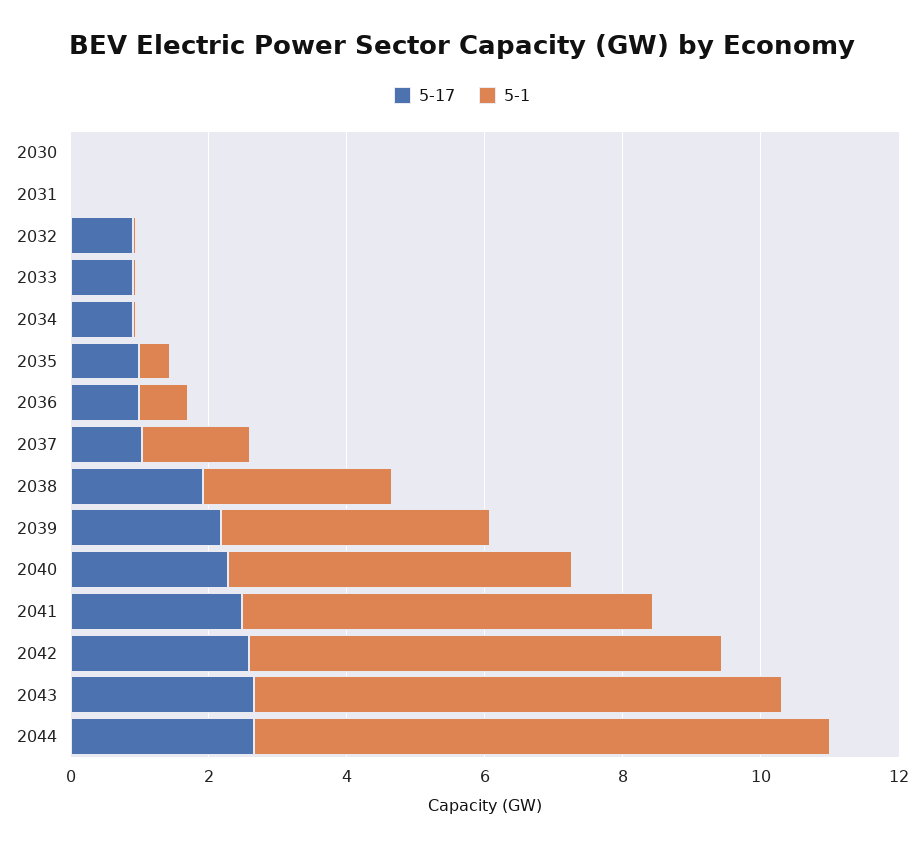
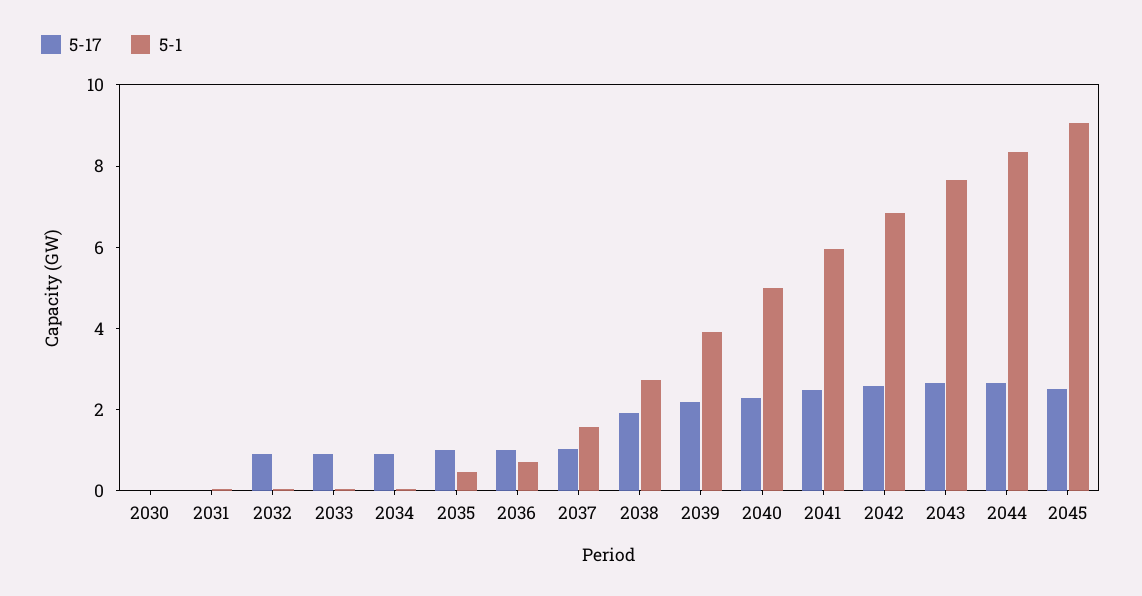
5-17, 2045: none -> 2.5
5-1, 2045: none -> 9

